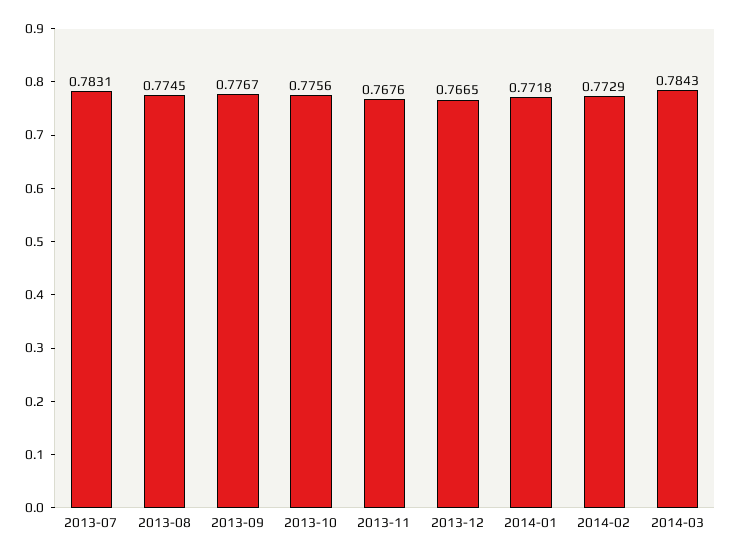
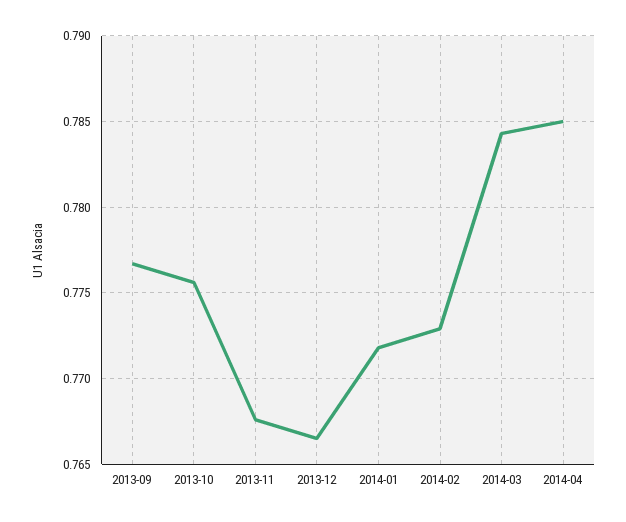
2013-07: 0.7831 -> none
2013-08: 0.7745 -> none
2014-04: none -> 0.785

